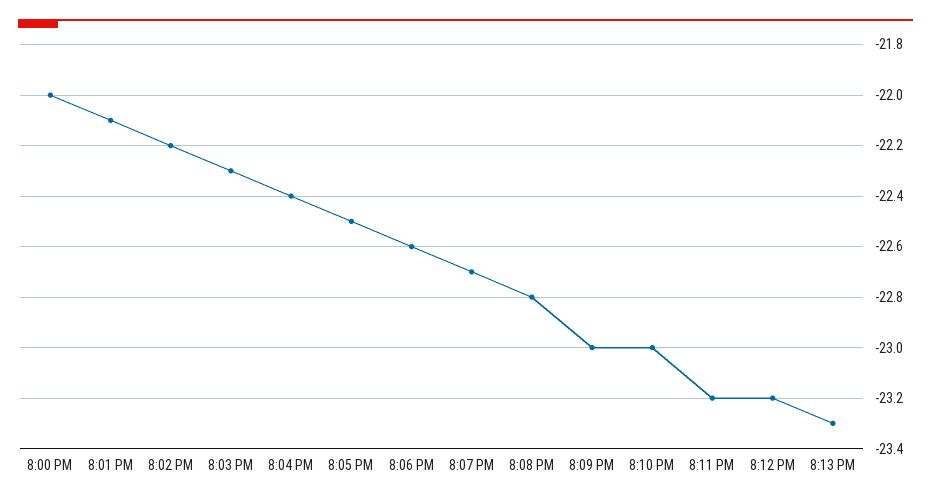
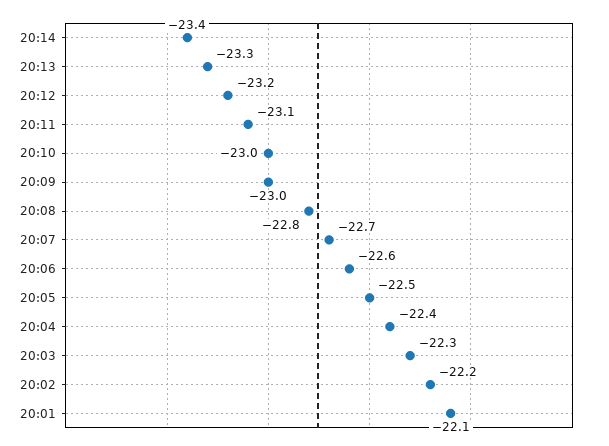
8:00 PM: -22 -> none
8:11 PM: -23.2 -> -23.1
20:14: none -> -23.4

